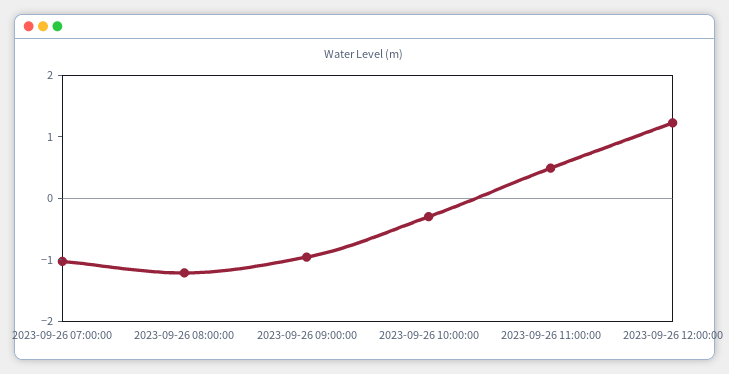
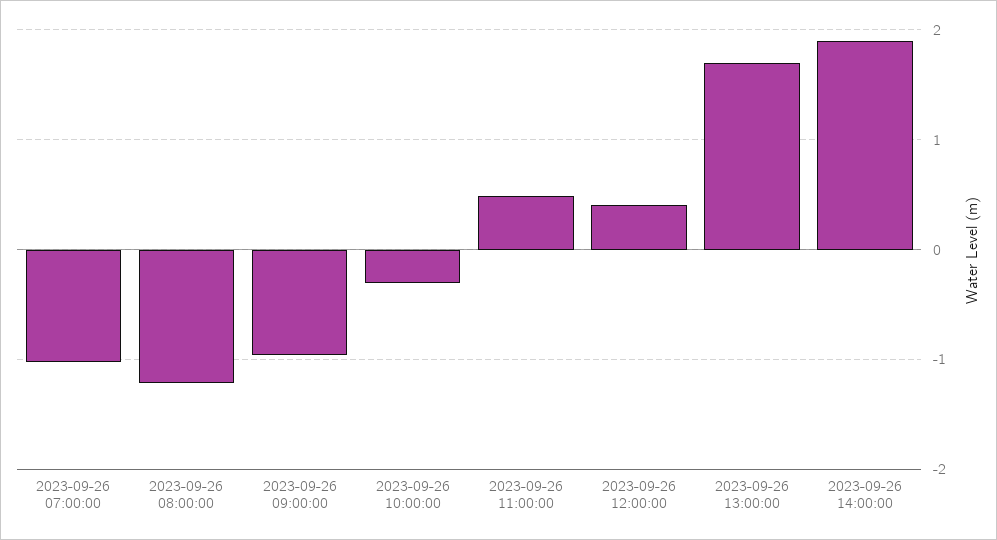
2023-09-26 12:00:00: 1.2 -> 0.4
2023-09-26 13:00:00: none -> 1.7
2023-09-26 14:00:00: none -> 1.9

